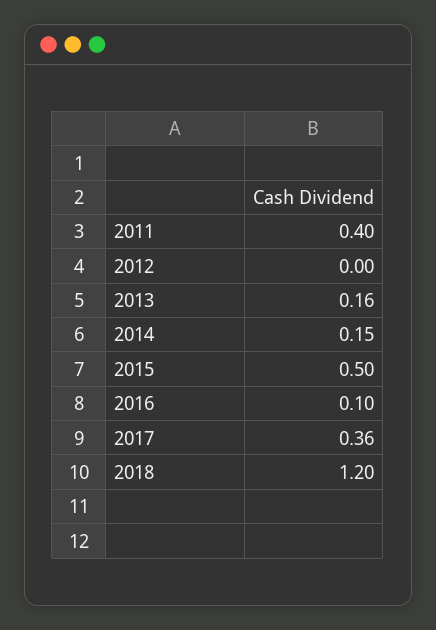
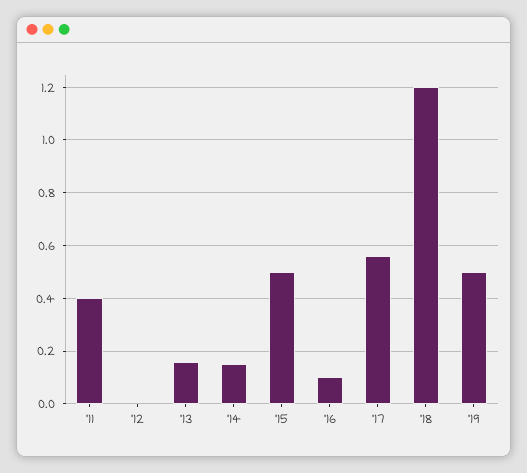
2017: 0.36 -> 0.55
'19: none -> 0.5

